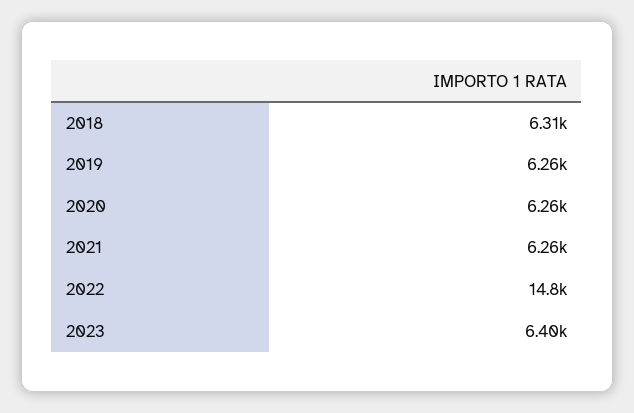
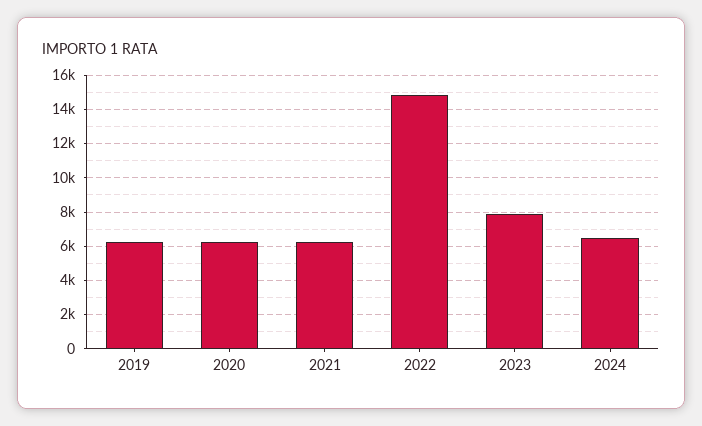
2018: 6310 -> none
2023: 6400 -> 8000
2024: none -> 6500

